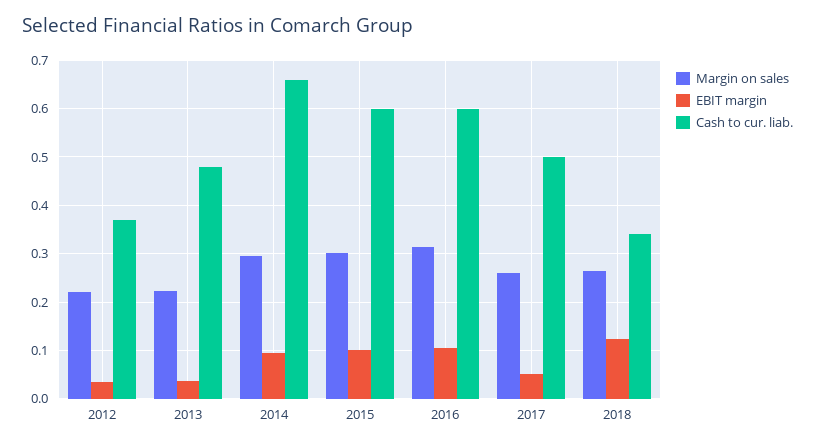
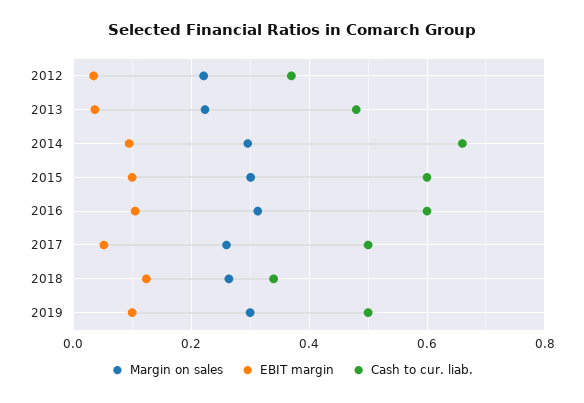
Margin on sales, 2019: none -> 0.3
EBIT margin, 2019: none -> 0.1
Cash to cur. liab., 2019: none -> 0.5

